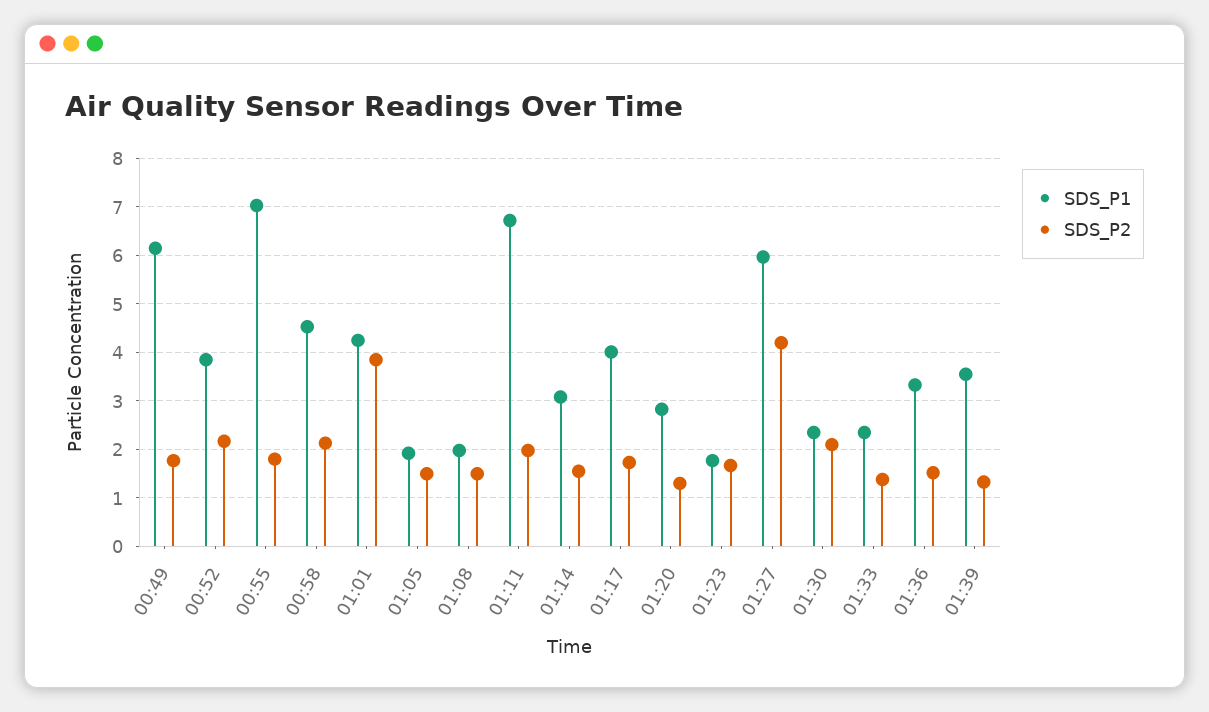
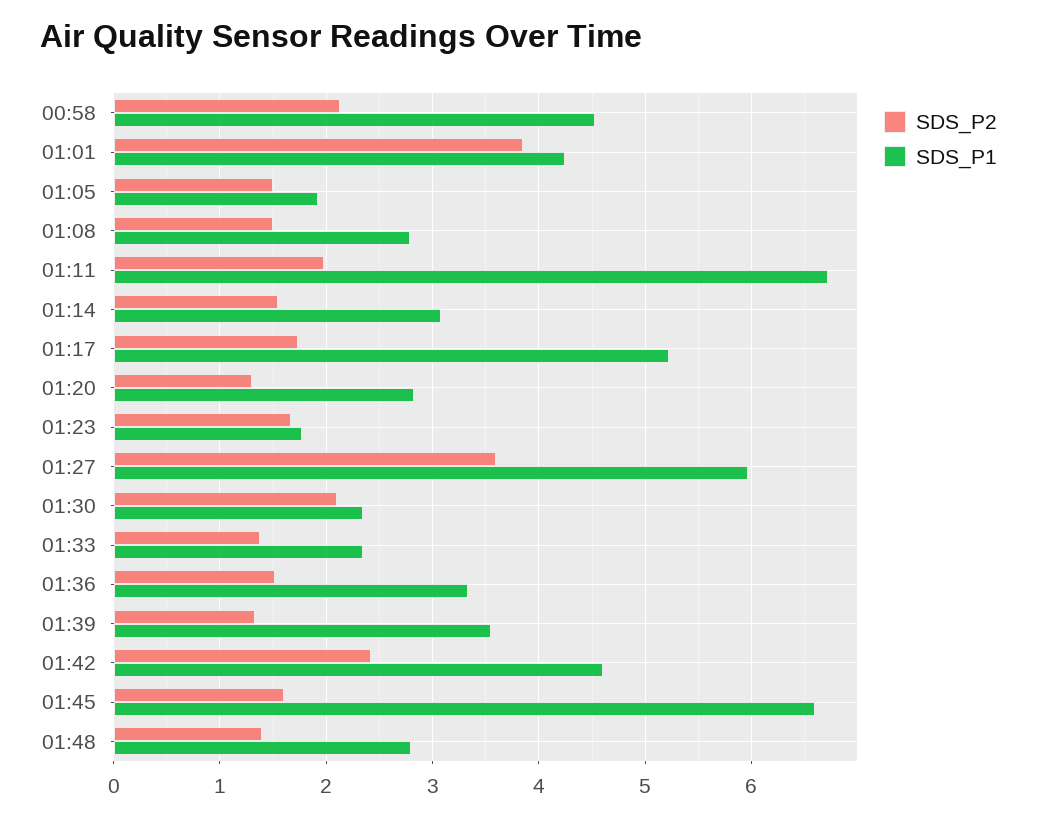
SDS_P1, 00:49: 6.2 -> none
SDS_P2, 00:49: 1.8 -> none
SDS_P1, 00:52: 3.8 -> none
SDS_P2, 00:52: 2.2 -> none
SDS_P1, 00:55: 7 -> none
SDS_P2, 00:55: 1.8 -> none
SDS_P1, 01:08: 2 -> 2.8
SDS_P1, 01:17: 4 -> 5.2
SDS_P2, 01:27: 4.2 -> 3.6
SDS_P2, 01:42: none -> 2.4
SDS_P1, 01:42: none -> 4.6
SDS_P2, 01:45: none -> 1.6
SDS_P1, 01:45: none -> 6.6
SDS_P2, 01:48: none -> 1.4
SDS_P1, 01:48: none -> 2.8

